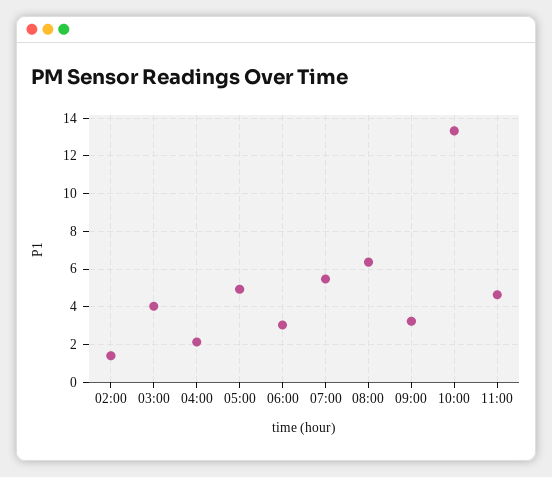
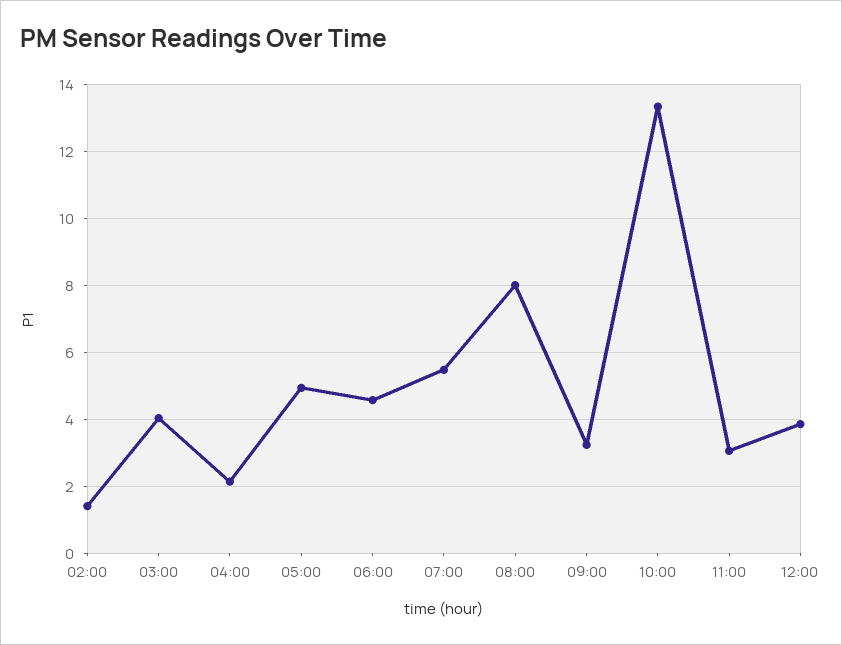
06:00: 3 -> 4.6
08:00: 6.5 -> 8
11:00: 4.5 -> 3
12:00: none -> 3.8

